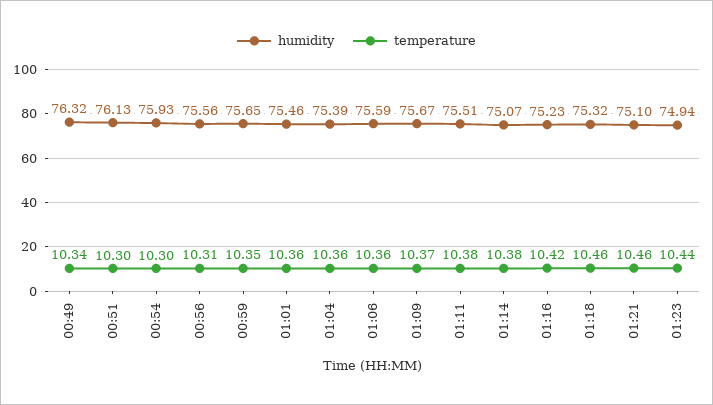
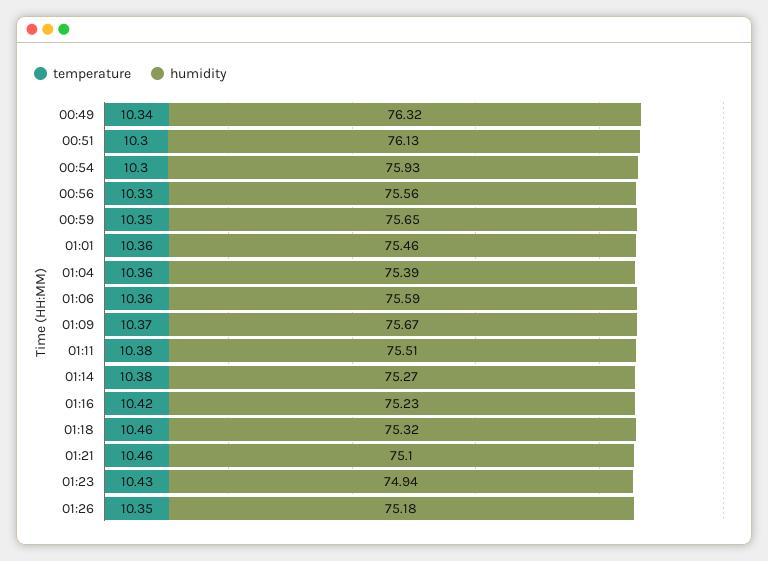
temperature, 00:56: 10.31 -> 10.33
humidity, 01:14: 75.07 -> 75.27
temperature, 01:23: 10.44 -> 10.43
temperature, 01:26: none -> 10.35
humidity, 01:26: none -> 75.18

